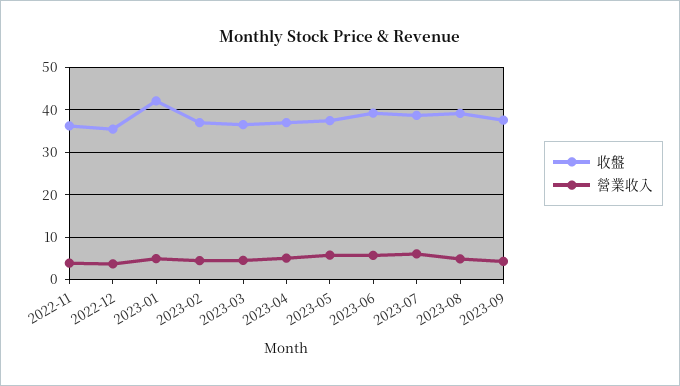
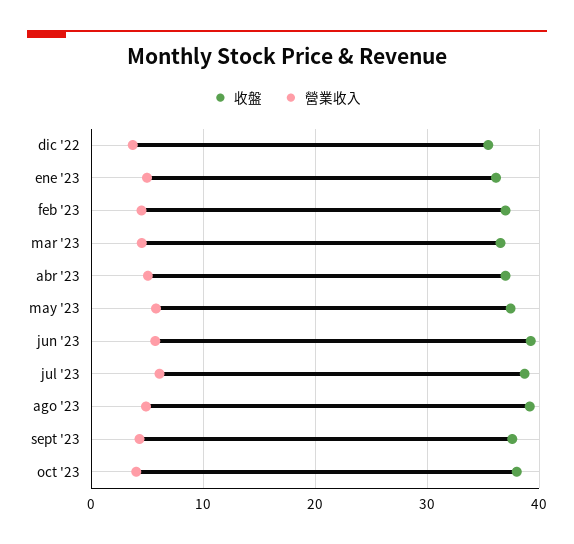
收盤, 2022-11: 36 -> none
營業收入, 2022-11: 4 -> none
收盤, 2023-01: 42 -> 36
收盤, oct '23: none -> 38
營業收入, oct '23: none -> 4

